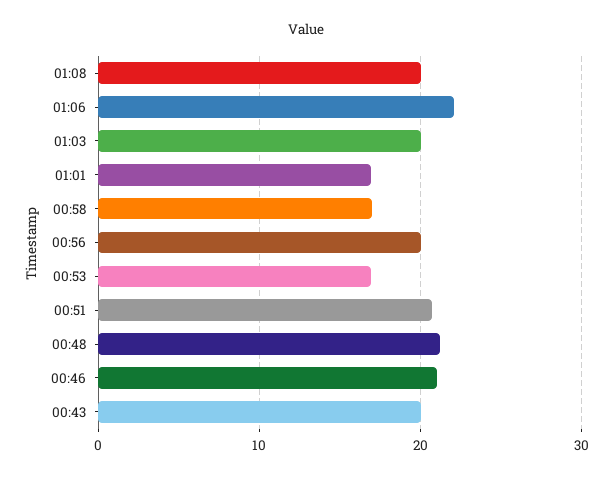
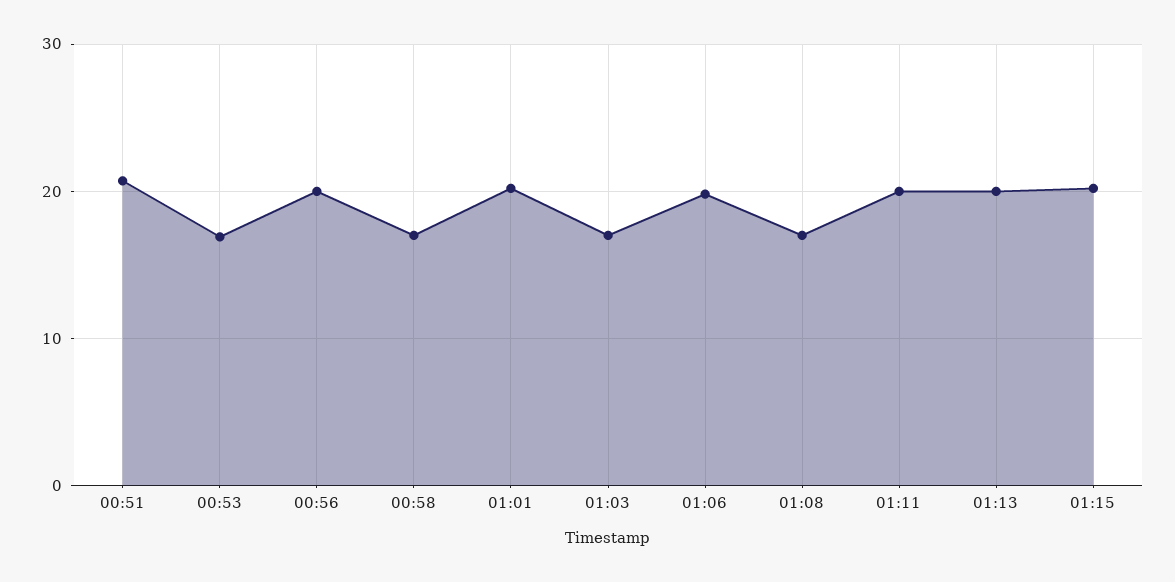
01:08: 20 -> 17
01:06: 22 -> 20
01:03: 20 -> 17
01:01: 17 -> 20
00:48: 21 -> none
00:46: 21 -> none
00:43: 20 -> none
01:11: none -> 20
01:13: none -> 20
01:15: none -> 20

